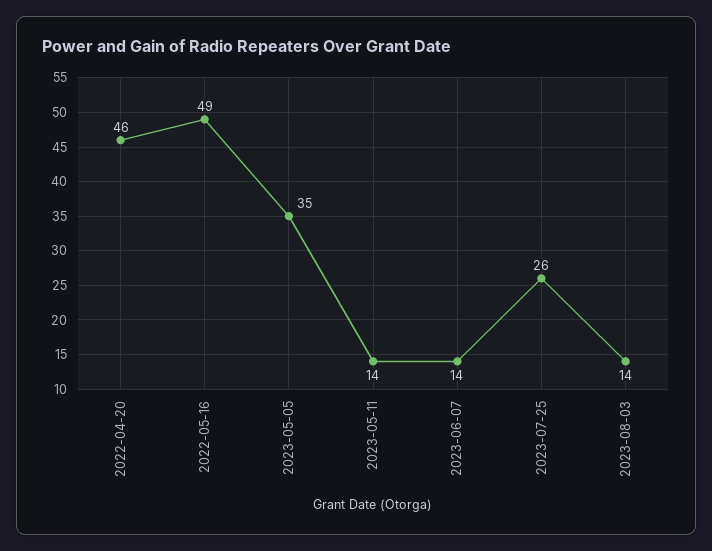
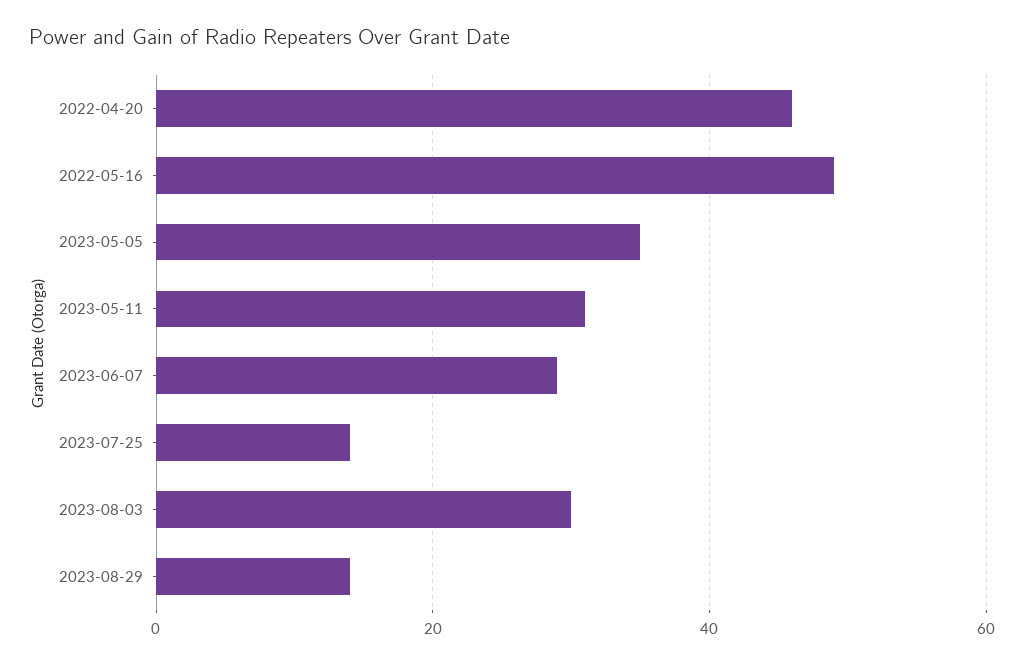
2023-05-11: 14 -> 30
2023-06-07: 14 -> 30
2023-07-25: 26 -> 15
2023-08-03: 14 -> 30
2023-08-29: none -> 15

